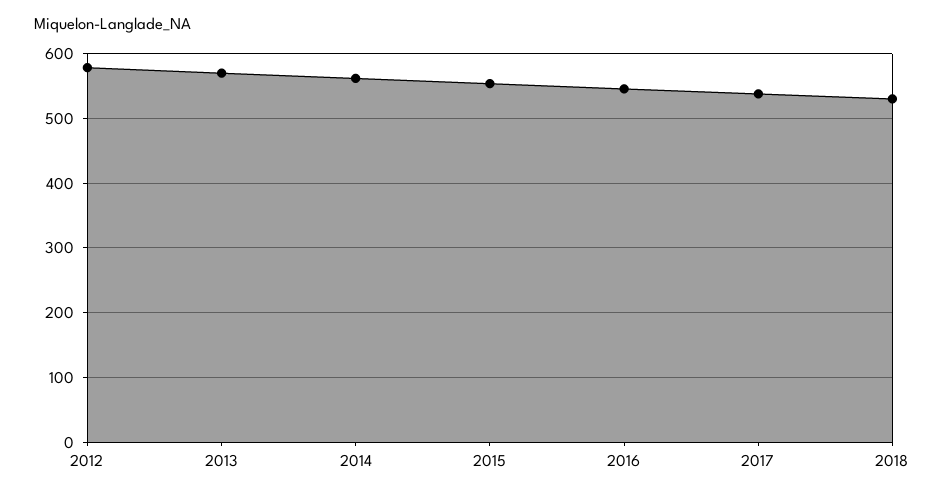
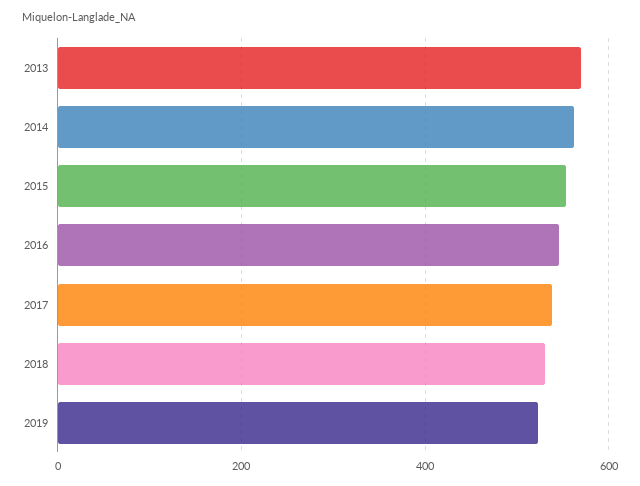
2012: 580 -> none
2019: none -> 520

